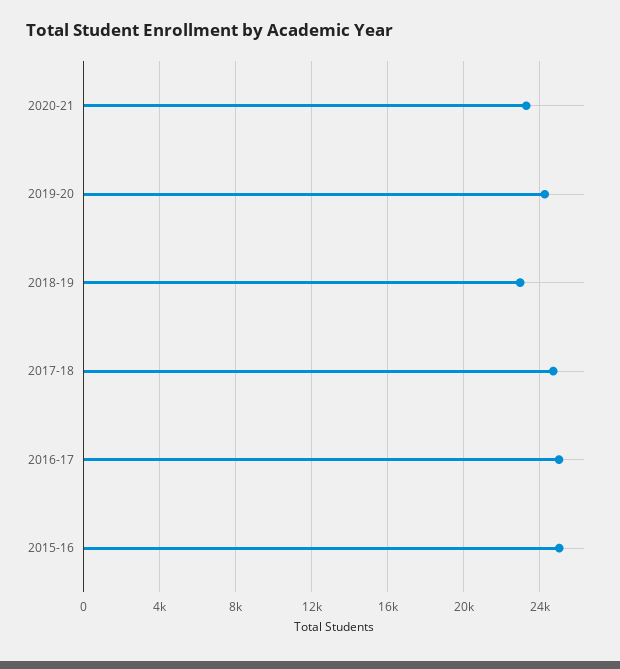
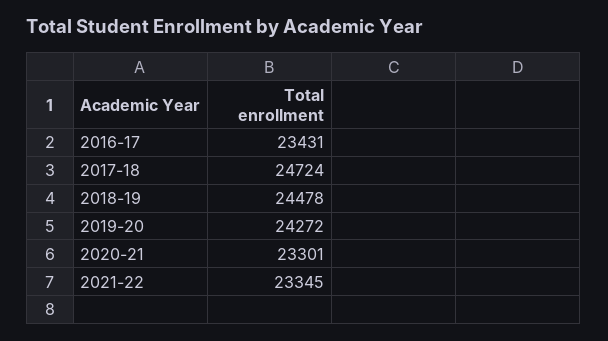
2018-19: 23000 -> 24478
2016-17: 25000 -> 23431
2015-16: 25000 -> none
2021-22: none -> 23345

